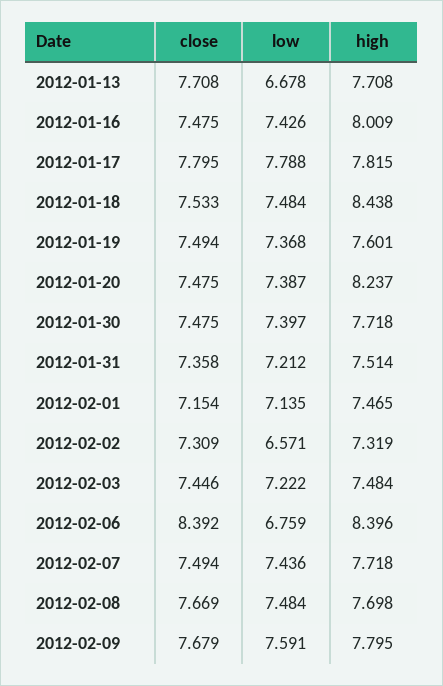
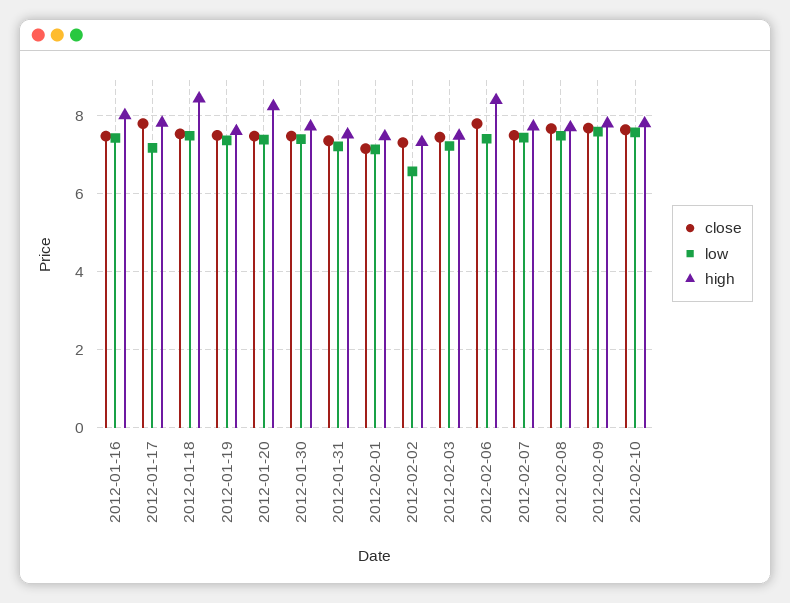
close, 2012-01-13: 7.708 -> none
low, 2012-01-13: 6.678 -> none
high, 2012-01-13: 7.708 -> none
low, 2012-01-17: 7.788 -> 7.2
close, 2012-02-06: 8.392 -> 7.8
low, 2012-02-06: 6.759 -> 7.4
close, 2012-02-10: none -> 7.6
low, 2012-02-10: none -> 7.6
high, 2012-02-10: none -> 7.8

